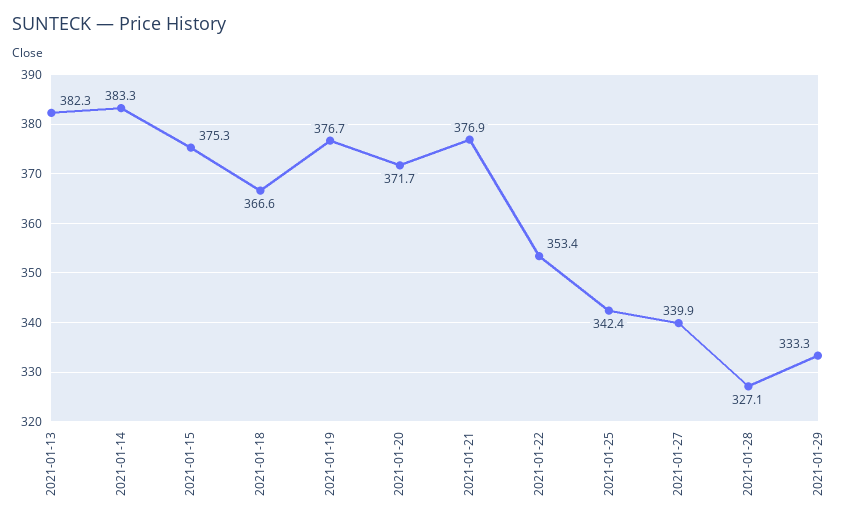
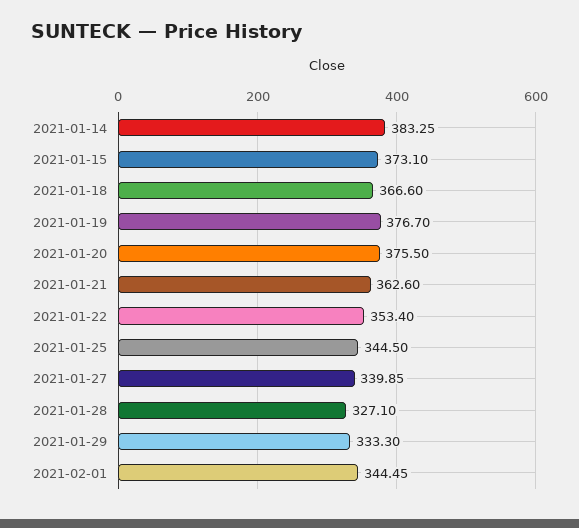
2021-01-13: 382.3 -> none
2021-01-15: 375.3 -> 373.1
2021-01-20: 371.7 -> 375.5
2021-01-21: 376.9 -> 362.6
2021-01-25: 342.4 -> 344.5
2021-02-01: none -> 344.45

